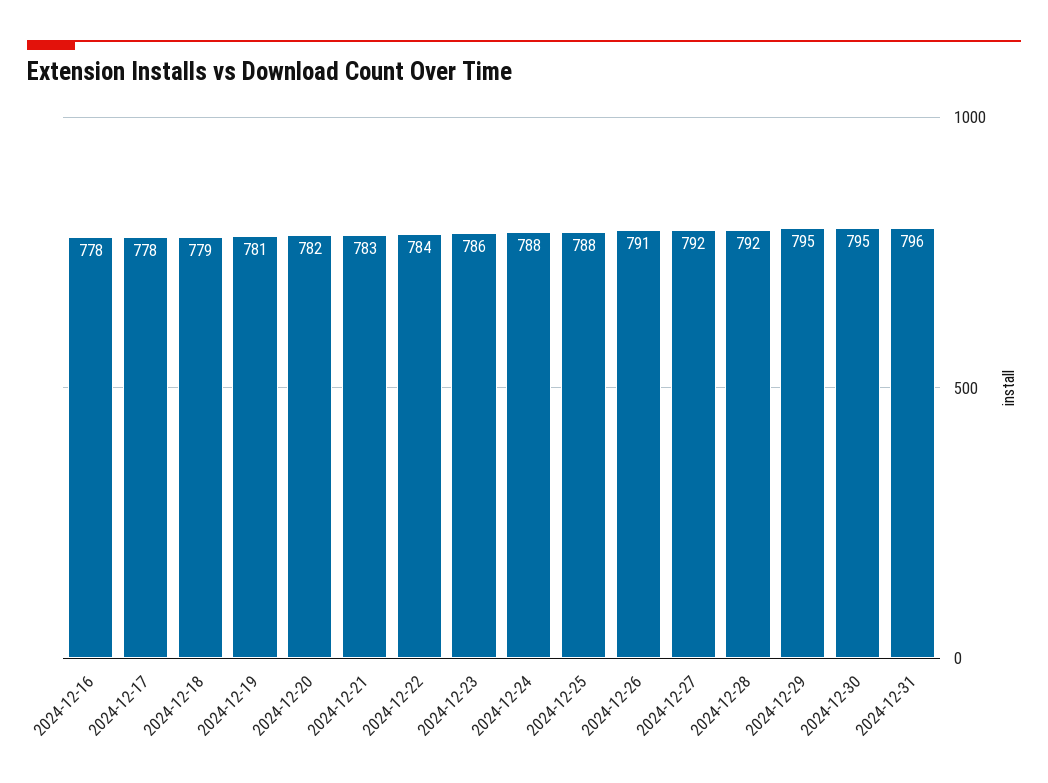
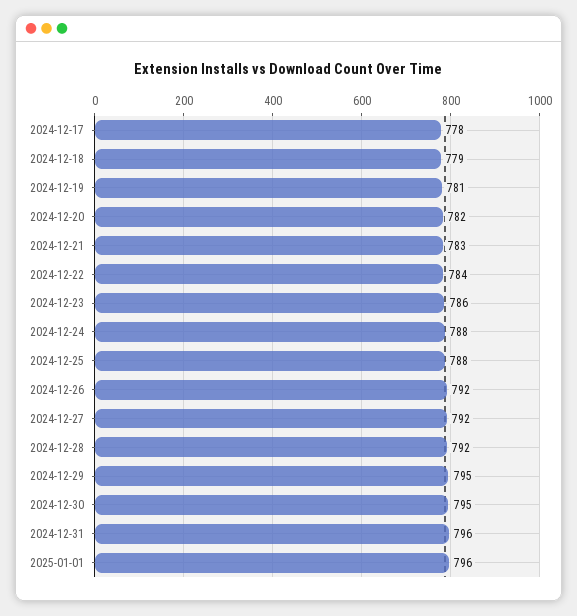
2024-12-16: 778 -> none
2024-12-26: 791 -> 792
2025-01-01: none -> 796

